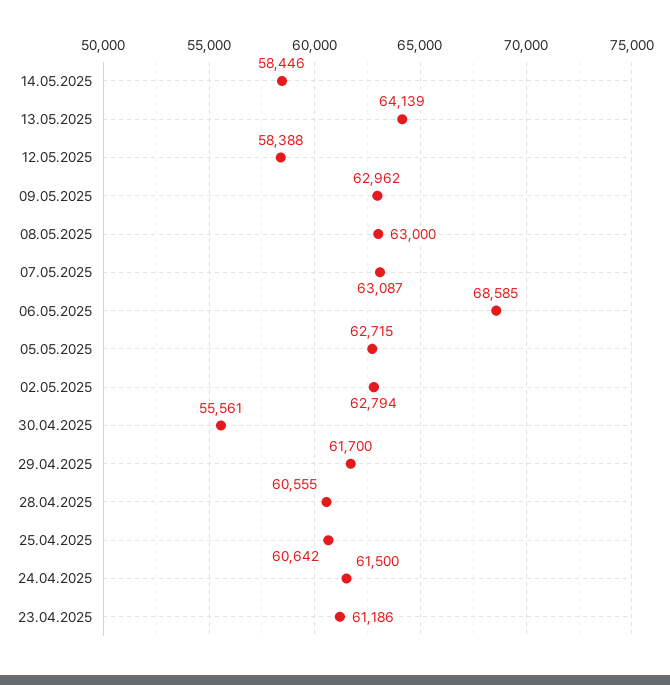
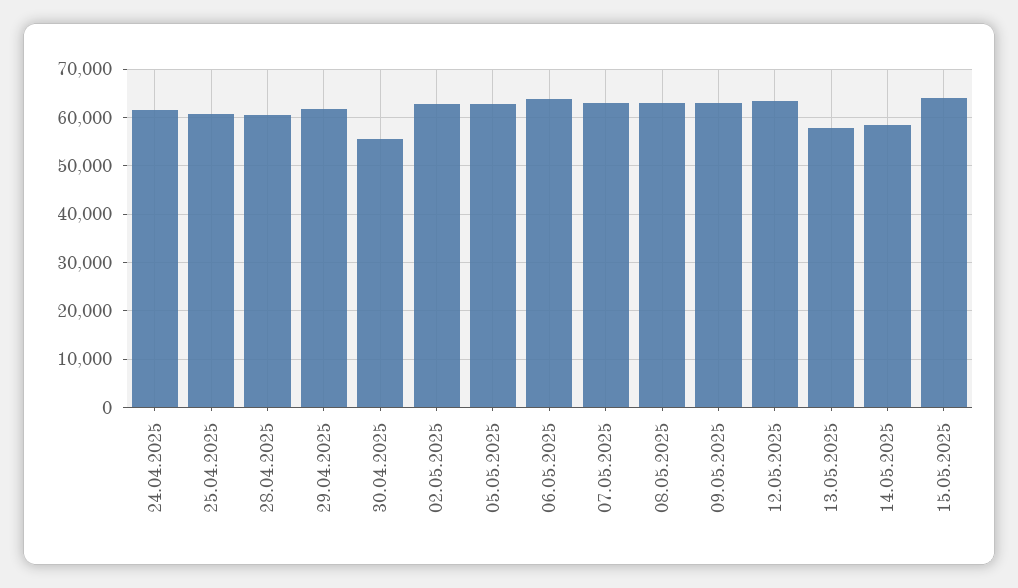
13.05.2025: 64139 -> 58000
12.05.2025: 58388 -> 64000
06.05.2025: 68585 -> 64000
23.04.2025: 61186 -> none
15.05.2025: none -> 64000

